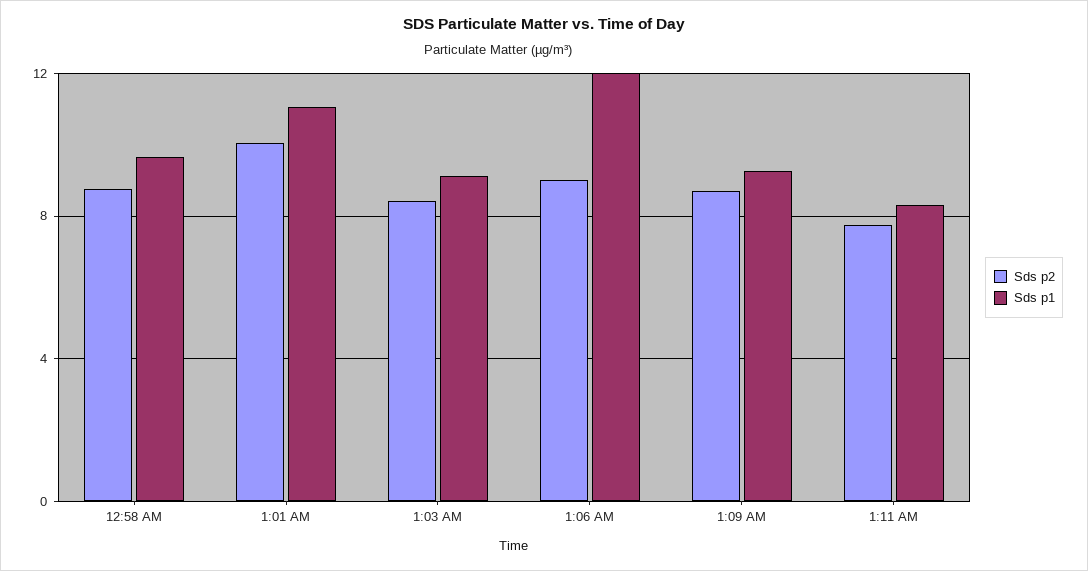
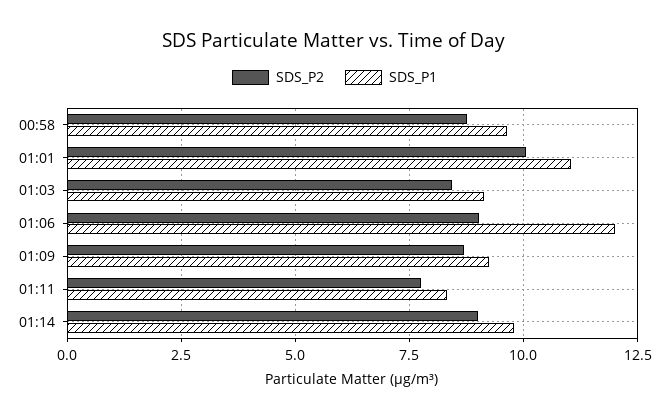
Sds p2, 01:14: none -> 9
Sds p1, 01:14: none -> 9.75

